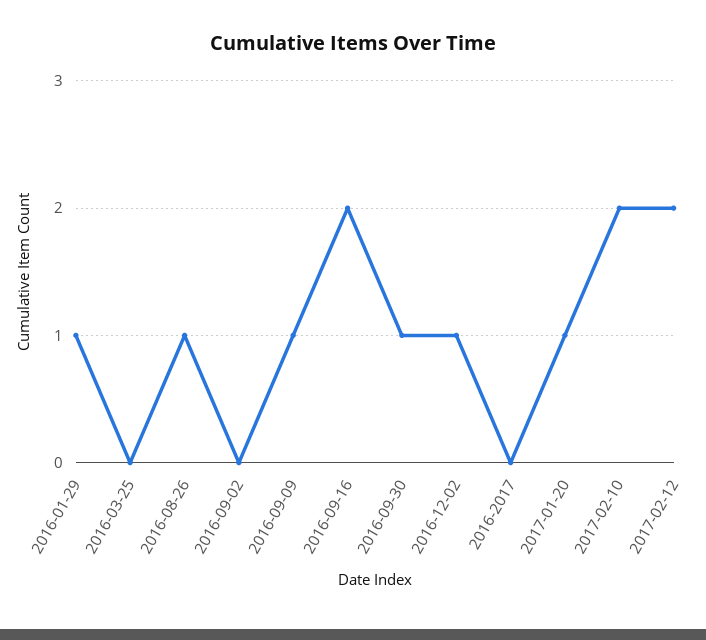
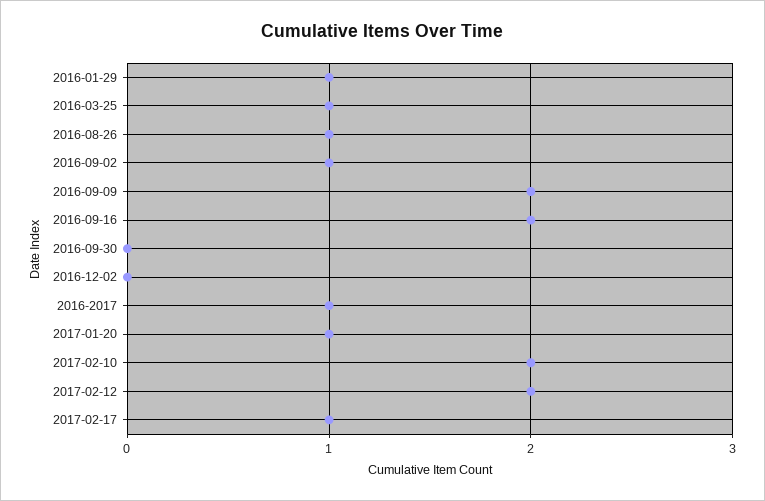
2016-03-25: 0 -> 1
2016-09-02: 0 -> 1
2016-09-09: 1 -> 2
2016-09-30: 1 -> 0
2016-12-02: 1 -> 0
2016-2017: 0 -> 1
2017-02-17: none -> 1

